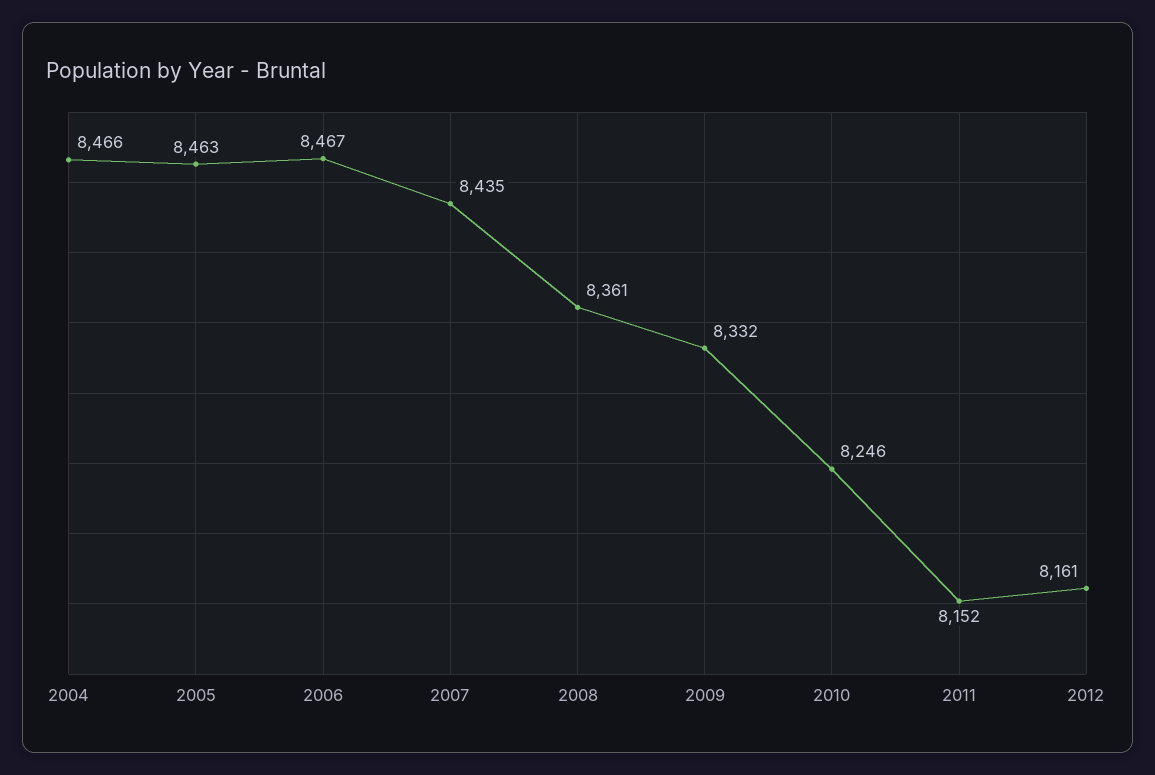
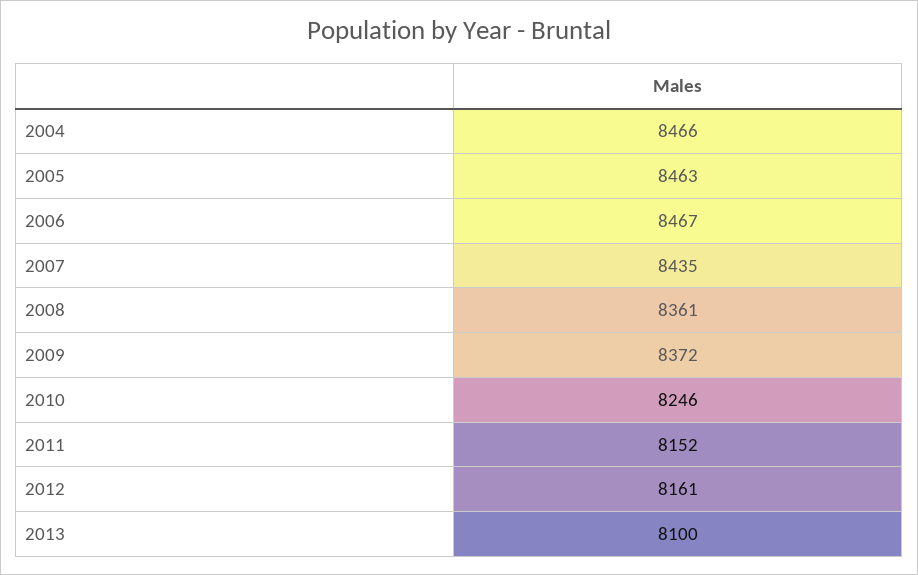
2009: 8332 -> 8372
2013: none -> 8100

